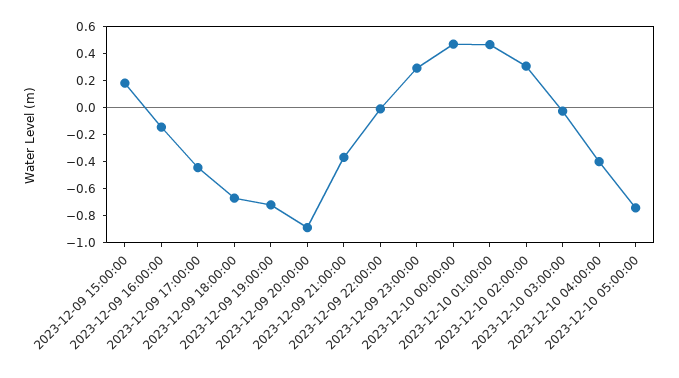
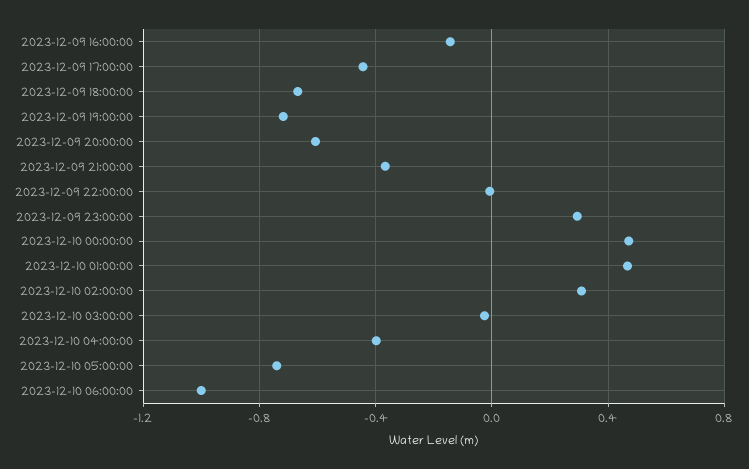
2023-12-09 15:00:00: 0.2 -> none
2023-12-09 20:00:00: -0.9 -> -0.6
2023-12-10 06:00:00: none -> -1

